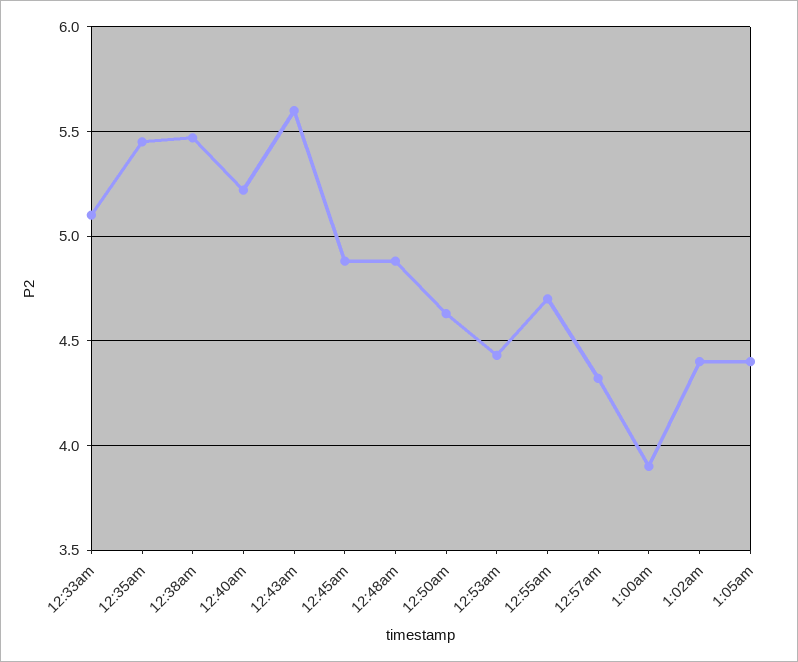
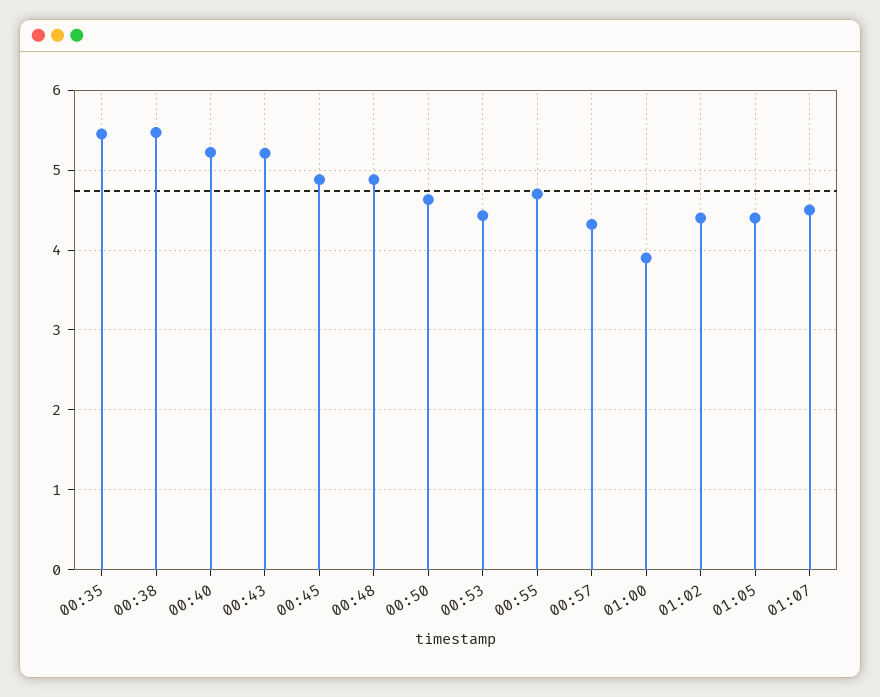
12:33am: 5.1 -> none
12:43am: 5.6 -> 5.2
01:07: none -> 4.5

